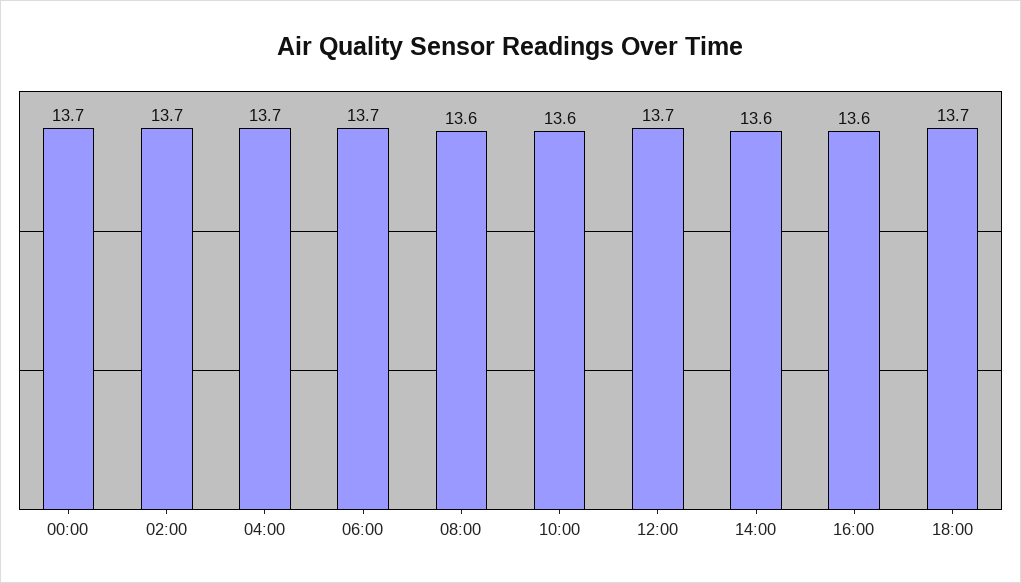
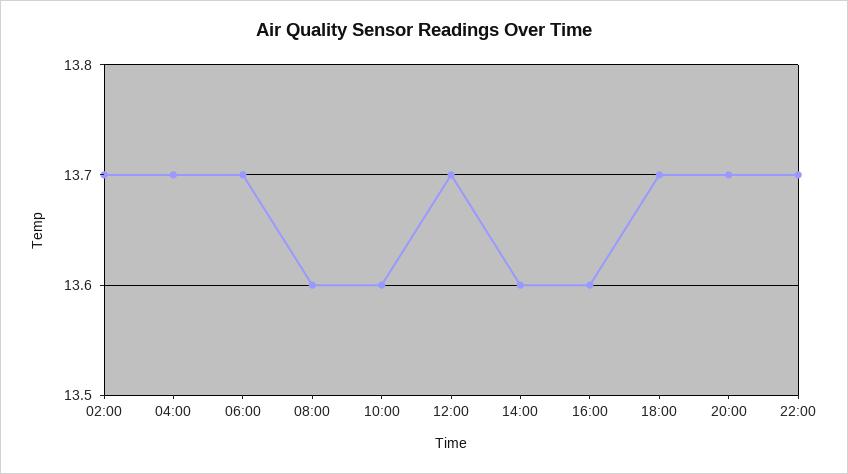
00:00: 13.7 -> none
20:00: none -> 13.7
22:00: none -> 13.7

